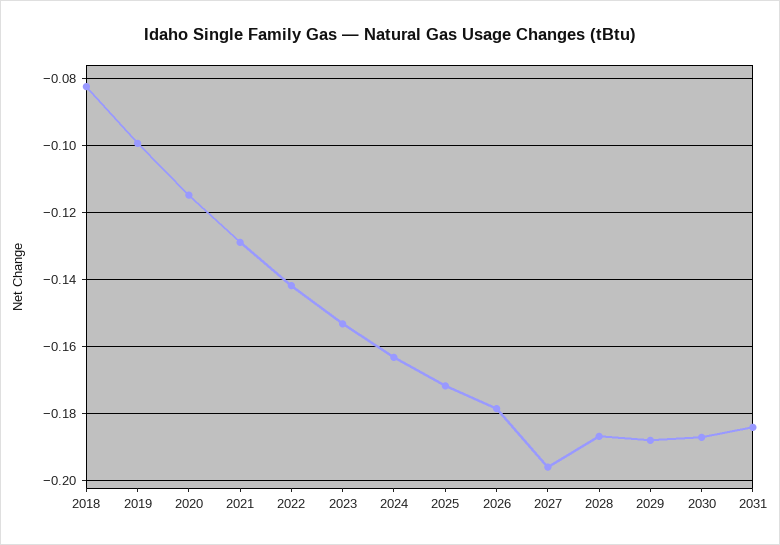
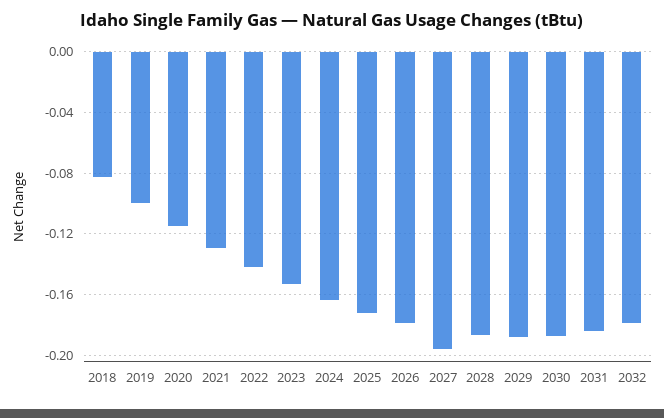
2032: none -> -0.18

